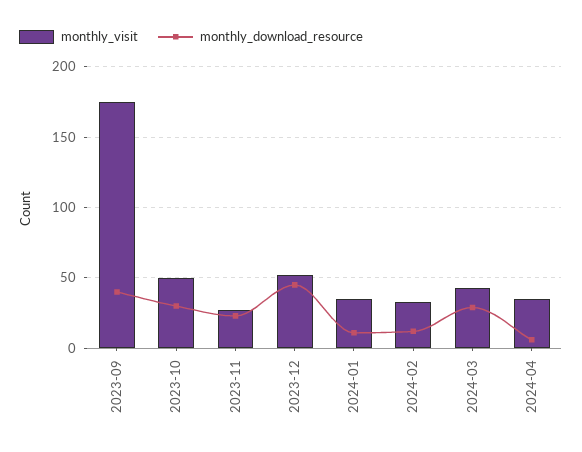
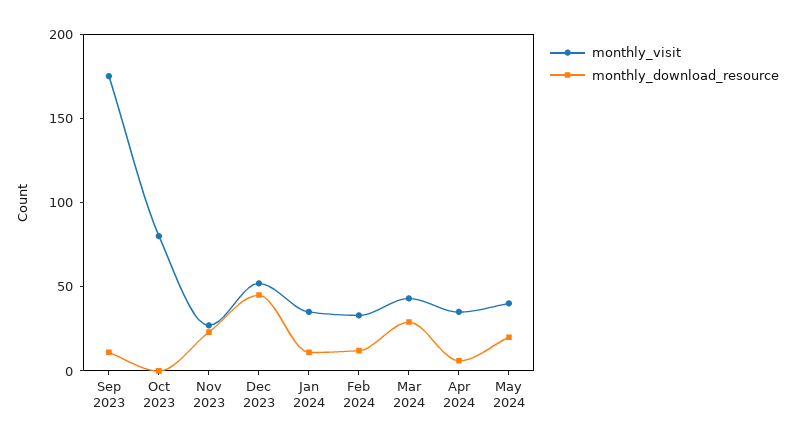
monthly_download_resource, 2023-09: 40 -> 10
monthly_visit, 2023-10: 50 -> 80
monthly_download_resource, 2023-10: 30 -> 0
monthly_visit, May 2024: none -> 40
monthly_download_resource, May 2024: none -> 20

